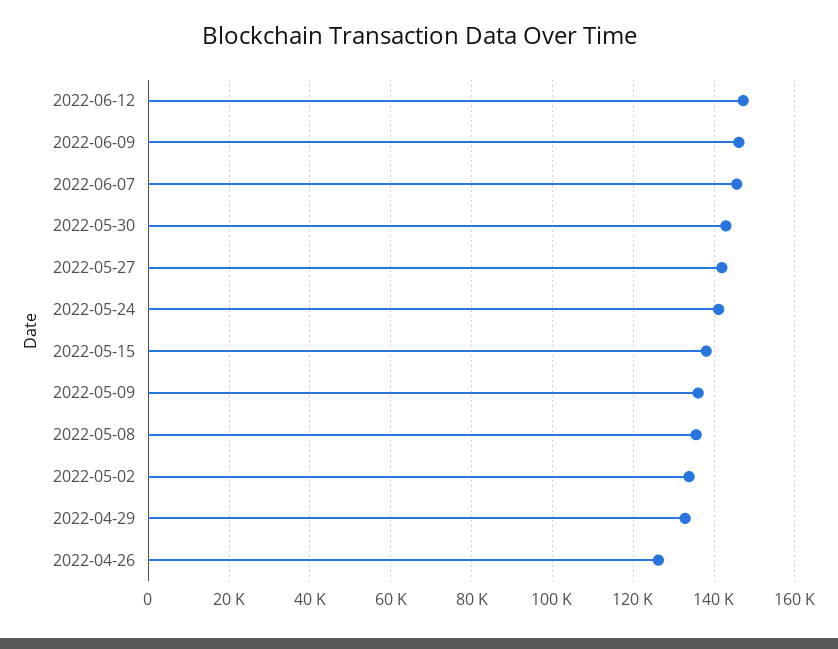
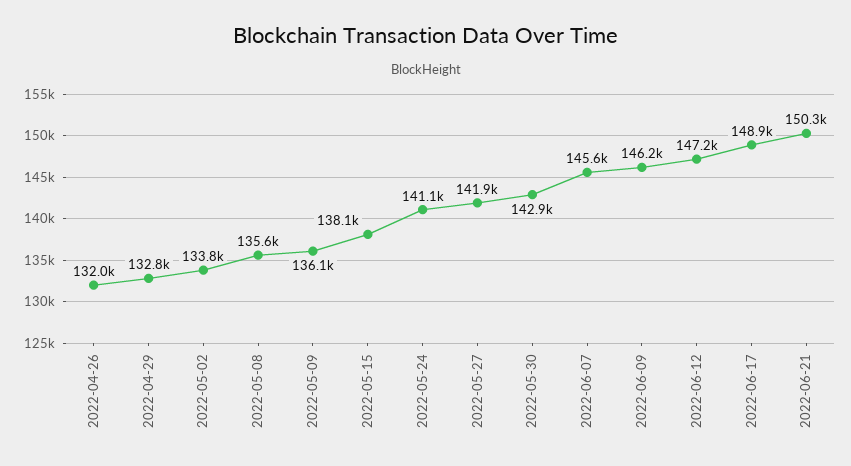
2022-04-26: 126000 -> 132000
2022-06-17: none -> 148900
2022-06-21: none -> 150300

